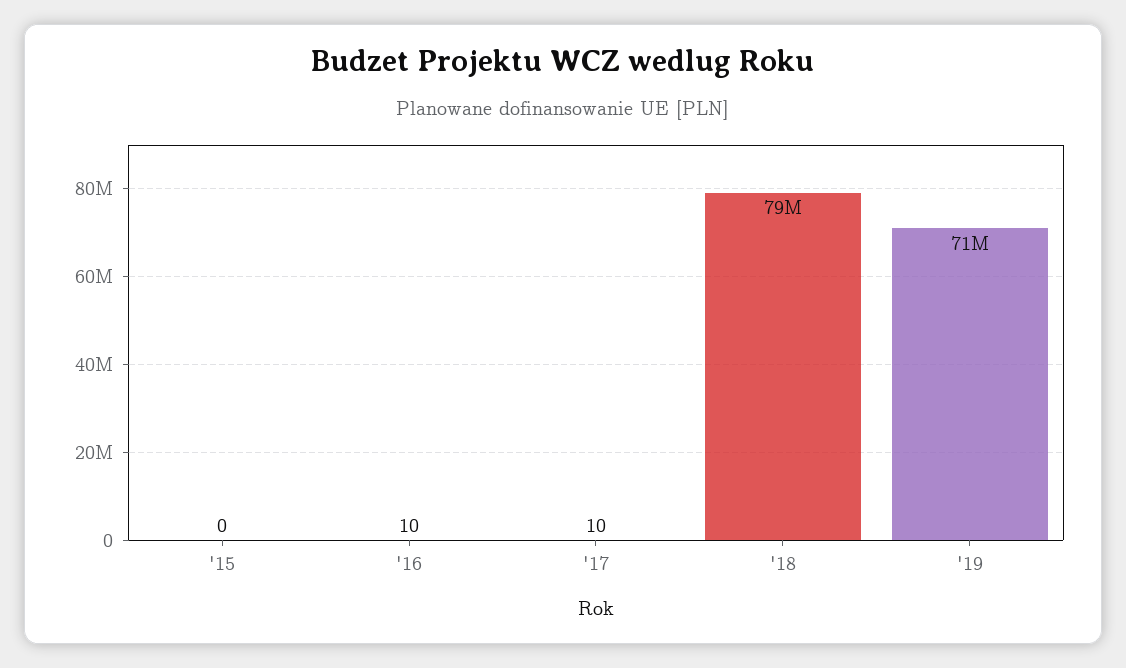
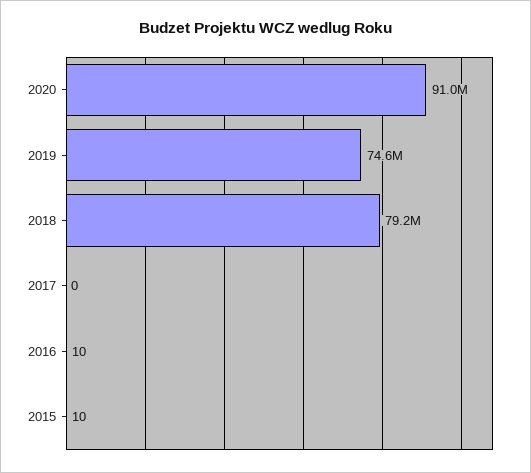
'15: 0 -> 10
'17: 10 -> 0
'19: 71000000 -> 74600000
2020: none -> 91000000

